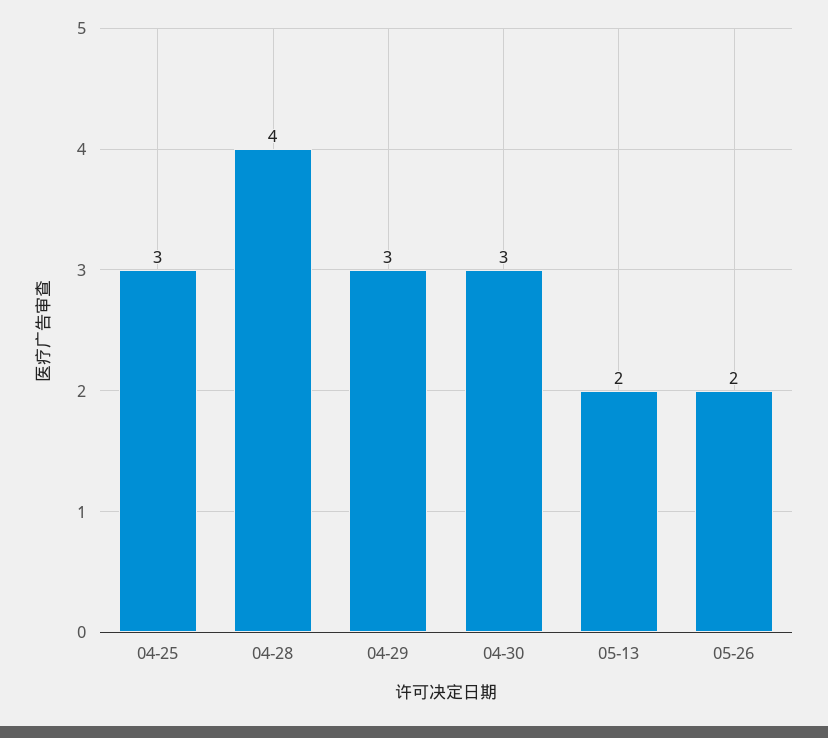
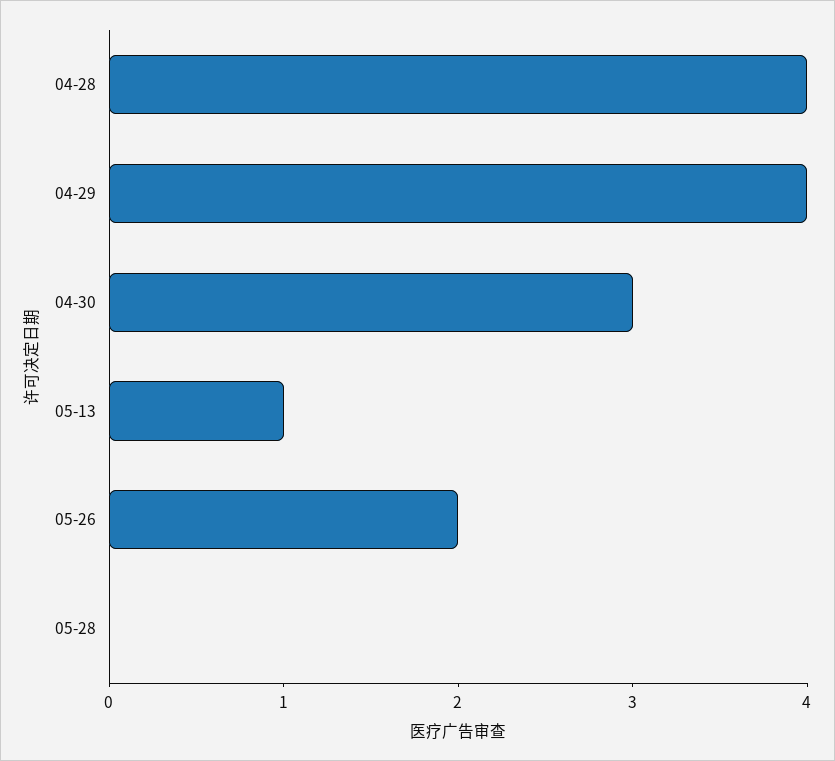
04-25: 3 -> none
04-29: 3 -> 4
05-13: 2 -> 1
05-28: none -> 0

